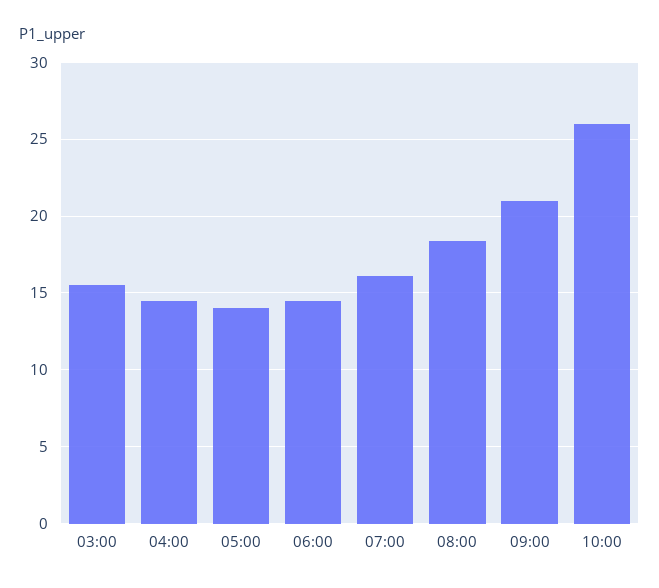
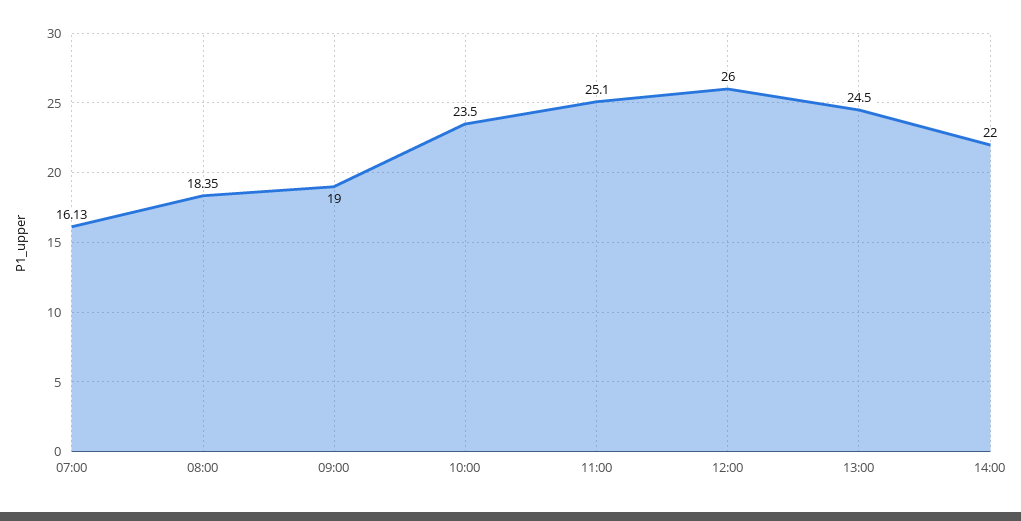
03:00: 15.5 -> none
04:00: 14.5 -> none
05:00: 14 -> none
06:00: 14.5 -> none
09:00: 21 -> 19
10:00: 26 -> 23.5
11:00: none -> 25.1
12:00: none -> 26
13:00: none -> 24.5
14:00: none -> 22

